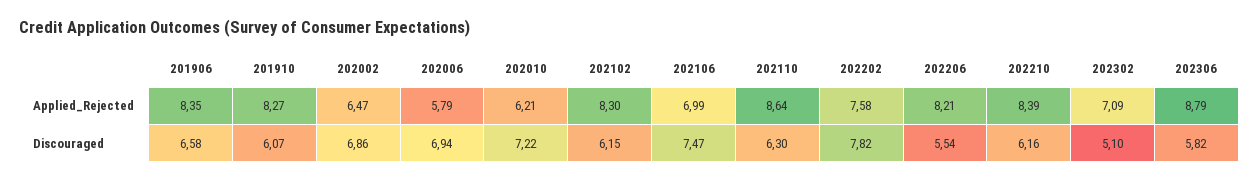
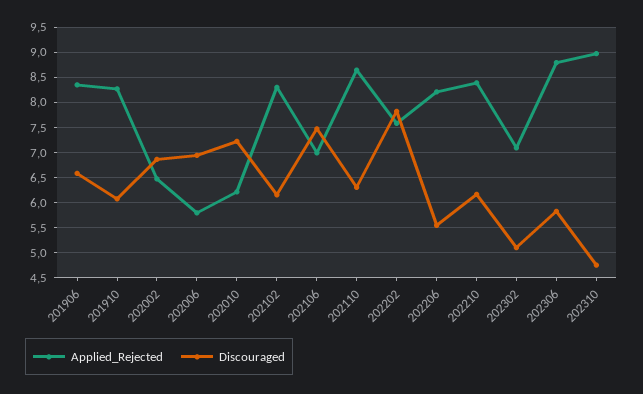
Applied_Rejected, 202310: none -> 9
Discouraged, 202310: none -> 4.75

